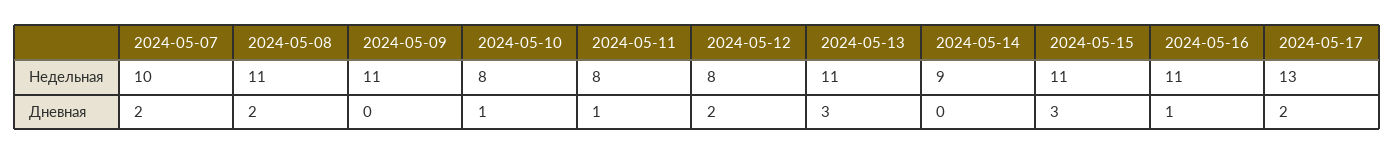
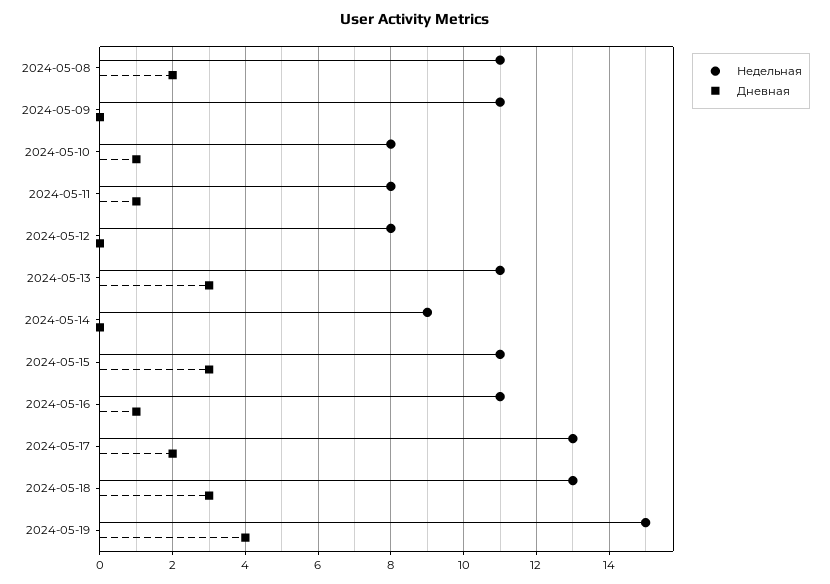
Недельная, 2024-05-07: 10 -> none
Дневная, 2024-05-07: 2 -> none
Дневная, 2024-05-12: 2 -> 0
Недельная, 2024-05-18: none -> 13
Дневная, 2024-05-18: none -> 3
Недельная, 2024-05-19: none -> 15
Дневная, 2024-05-19: none -> 4

